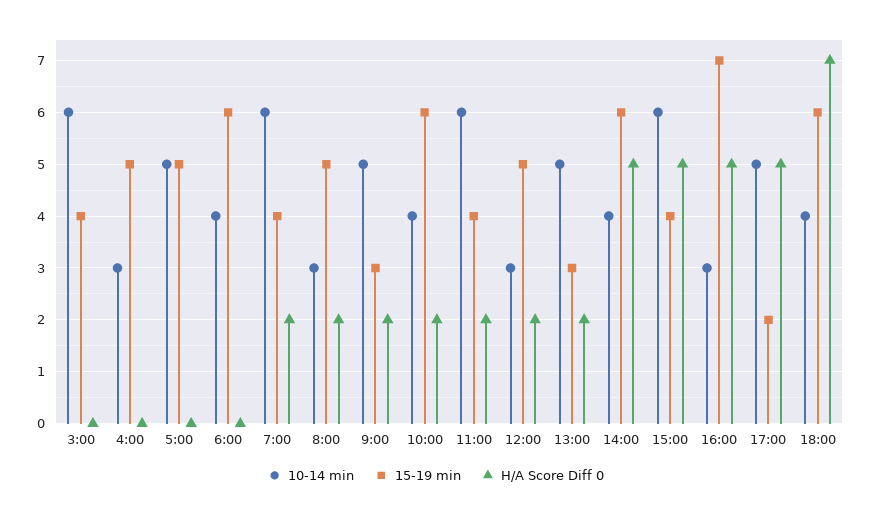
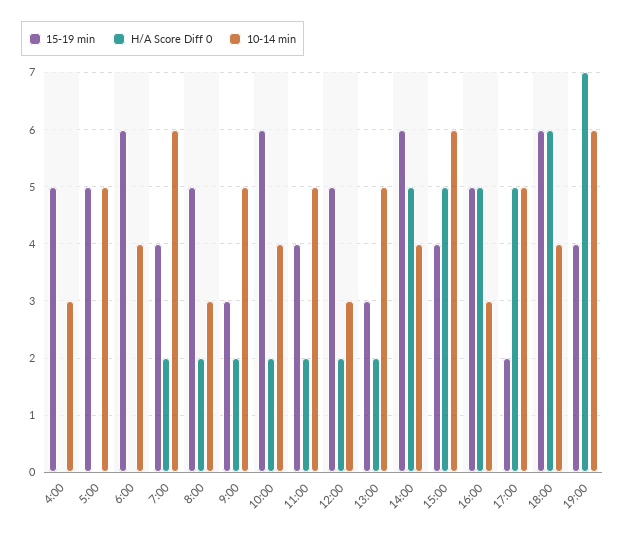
10-14 min, 3:00: 6 -> none
15-19 min, 3:00: 4 -> none
H/A Score Diff 0, 3:00: 0 -> none
10-14 min, 11:00: 6 -> 5
15-19 min, 16:00: 7 -> 5
H/A Score Diff 0, 18:00: 7 -> 6
15-19 min, 19:00: none -> 4
H/A Score Diff 0, 19:00: none -> 7
10-14 min, 19:00: none -> 6

